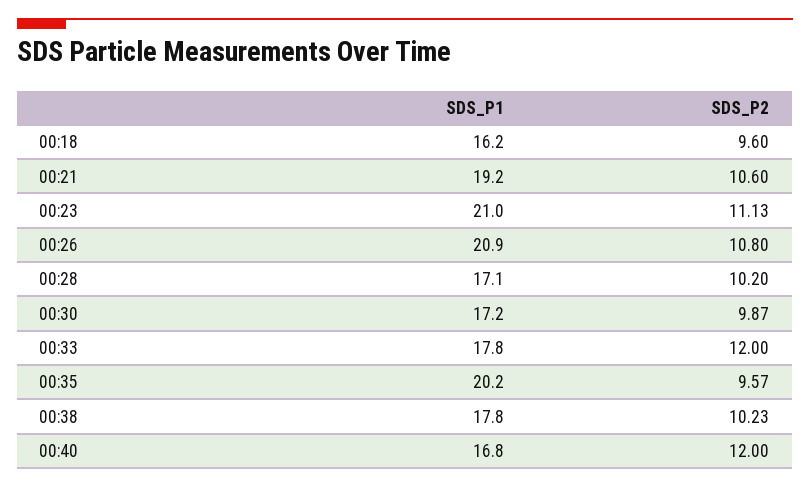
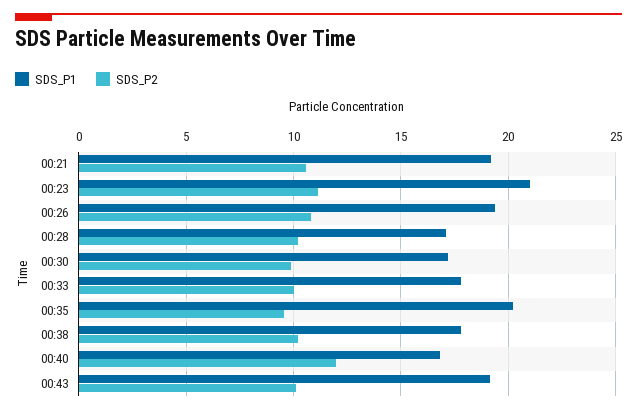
SDS_P1, 00:18: 16.2 -> none
SDS_P2, 00:18: 9.6 -> none
SDS_P1, 00:26: 20.9 -> 19.5
SDS_P2, 00:33: 12 -> 10
SDS_P1, 00:43: none -> 19
SDS_P2, 00:43: none -> 10

